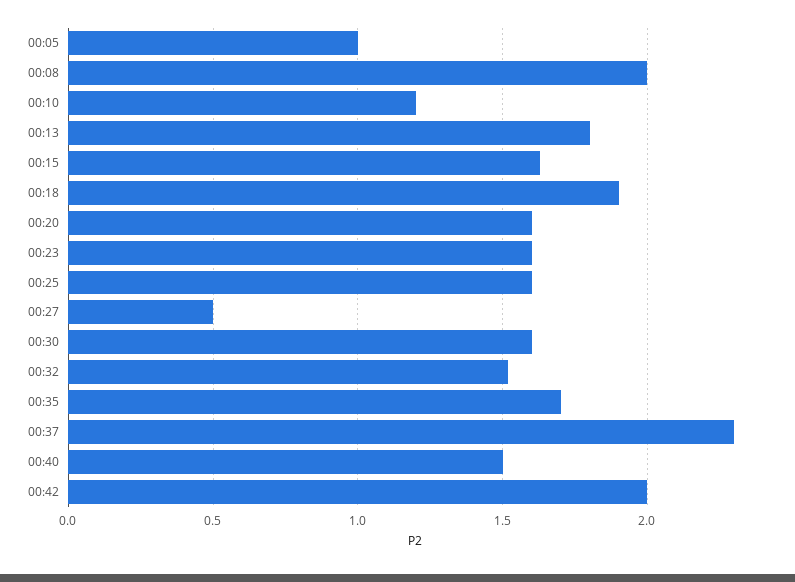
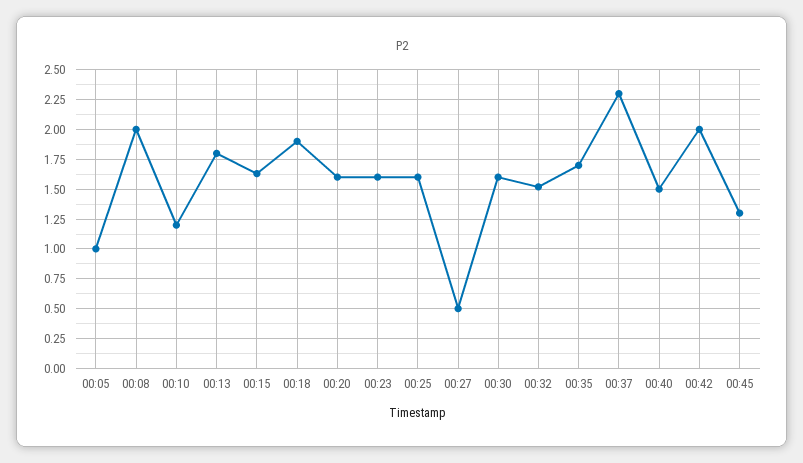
00:45: none -> 1.25

